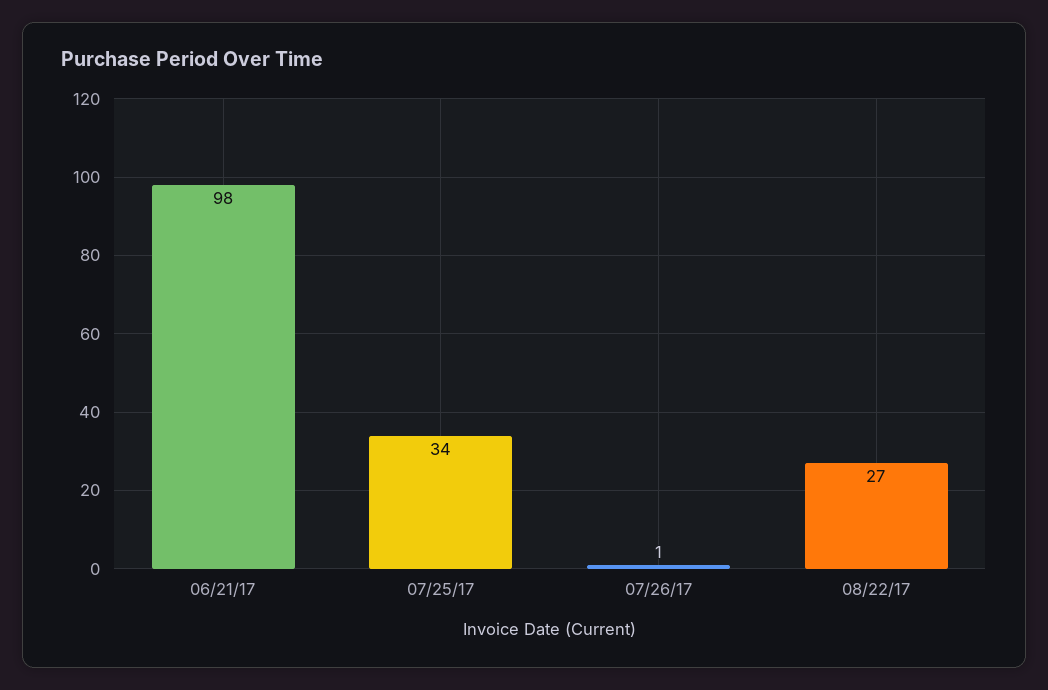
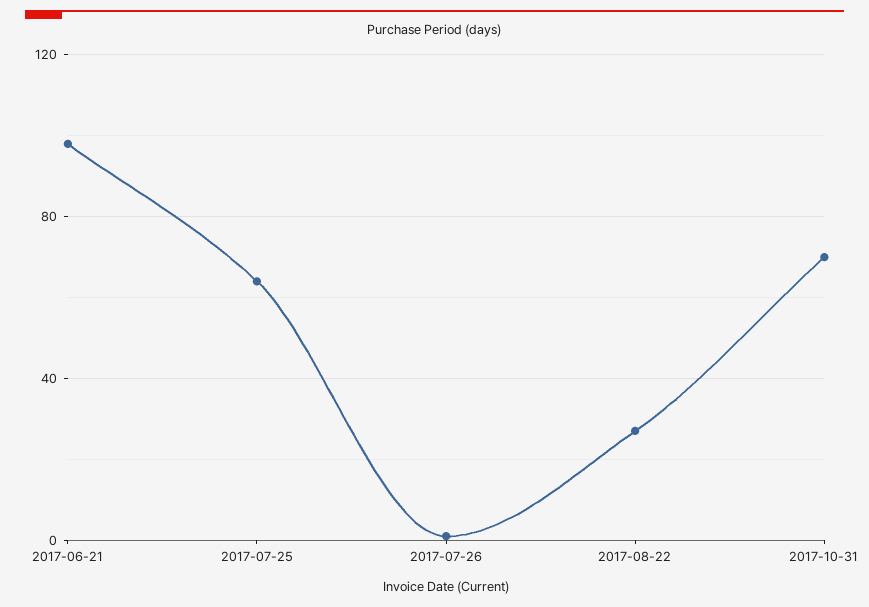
07/25/17: 34 -> 65
2017-10-31: none -> 70

